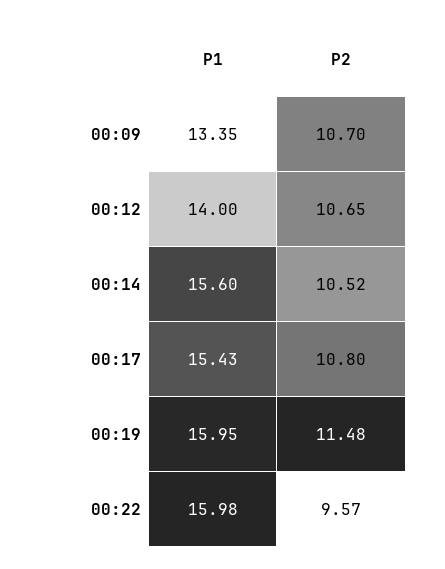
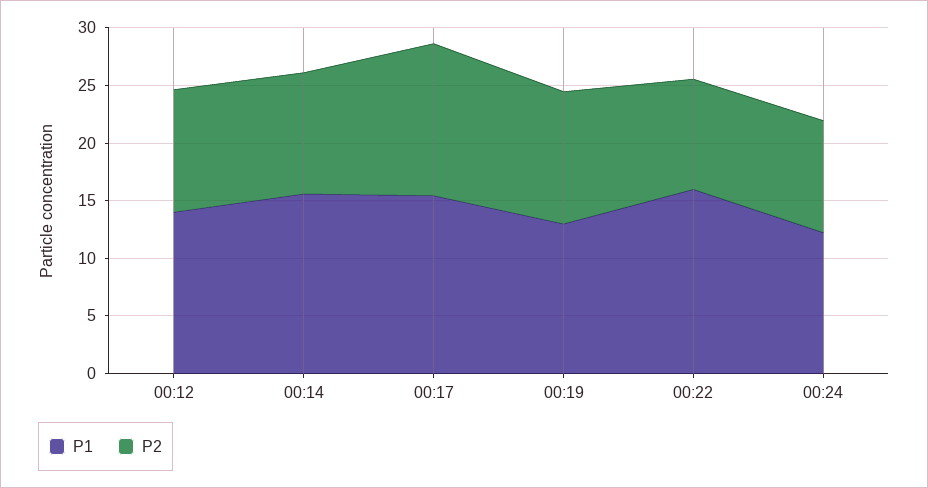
P1, 00:09: 13.35 -> none
P2, 00:09: 10.7 -> none
P2, 00:17: 10.8 -> 13
P1, 00:19: 15.95 -> 13
P1, 00:24: none -> 12
P2, 00:24: none -> 10

